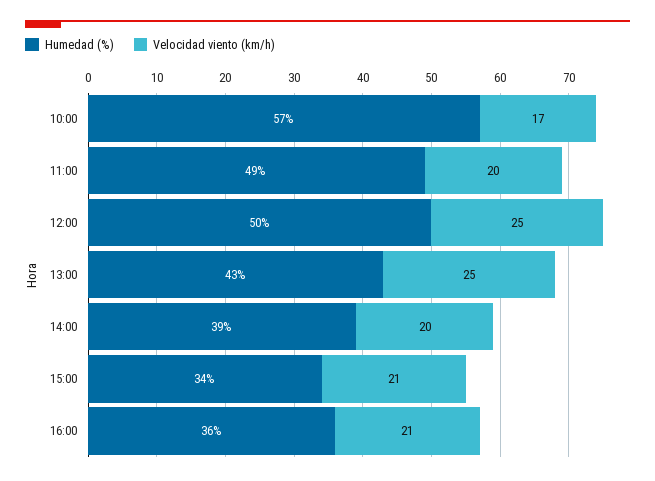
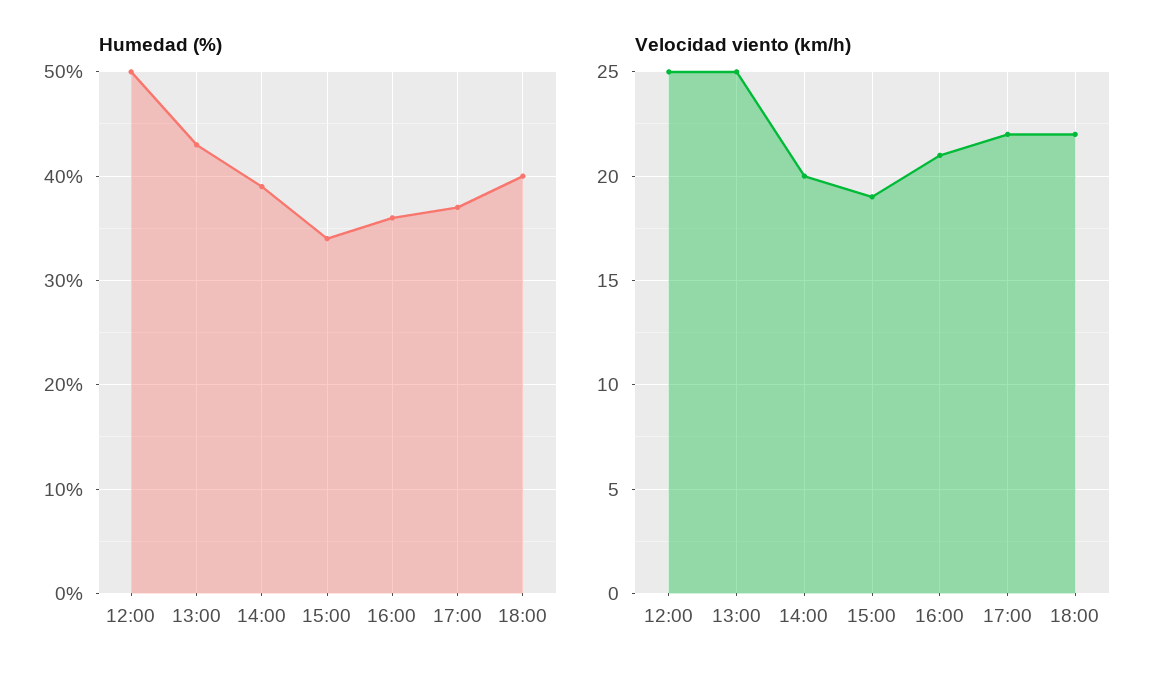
Humedad (%), 10:00: 57 -> none
Velocidad viento (km/h), 10:00: 17 -> none
Humedad (%), 11:00: 49 -> none
Velocidad viento (km/h), 11:00: 20 -> none
Velocidad viento (km/h), 15:00: 21 -> 19
Humedad (%), 17:00: none -> 37
Humedad (%), 18:00: none -> 40
Velocidad viento (km/h), 17:00: none -> 22
Velocidad viento (km/h), 18:00: none -> 22

